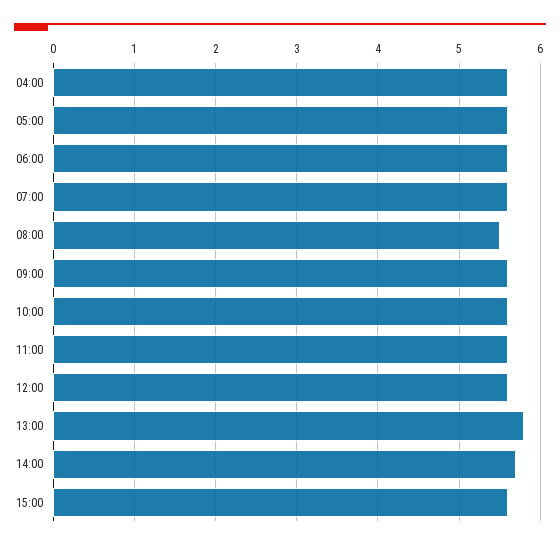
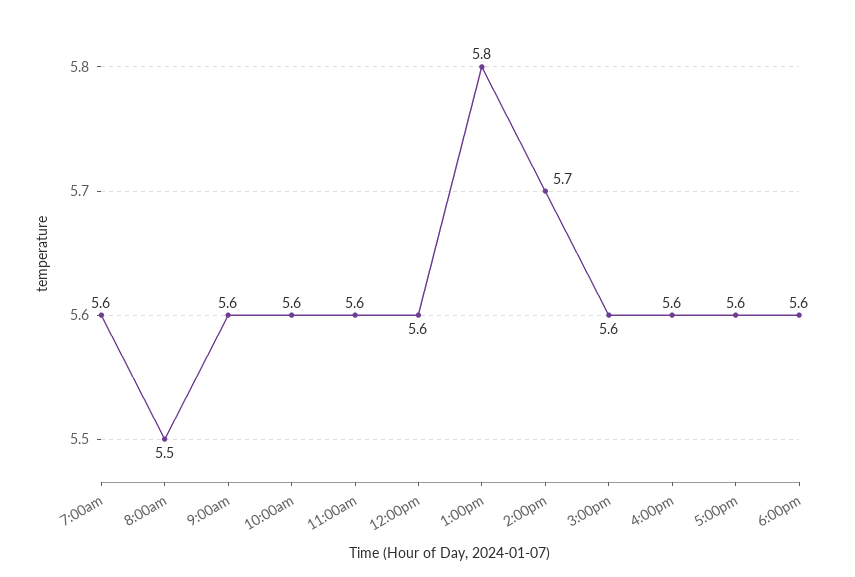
04:00: 5.6 -> none
05:00: 5.6 -> none
06:00: 5.6 -> none
4:00pm: none -> 5.6
5:00pm: none -> 5.6
6:00pm: none -> 5.6

